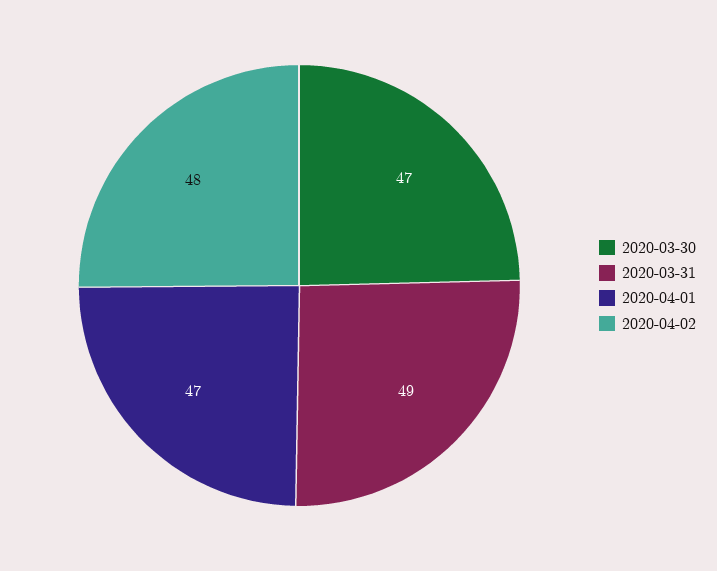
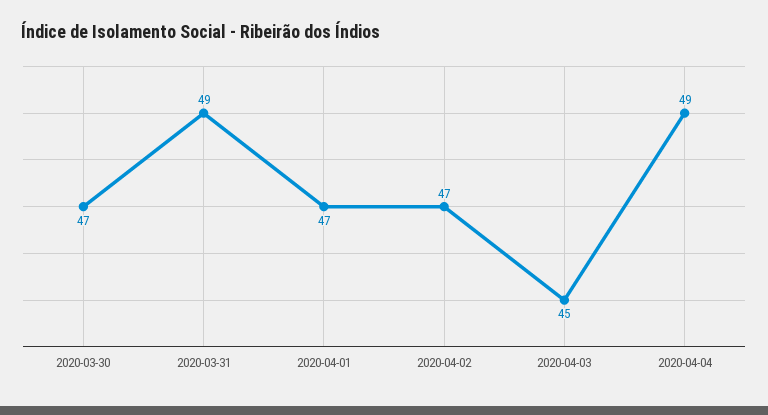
2020-04-02: 48 -> 47
2020-04-03: none -> 45
2020-04-04: none -> 49

